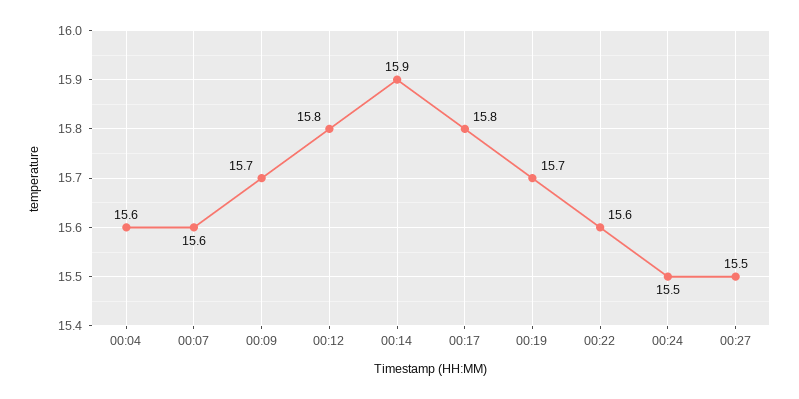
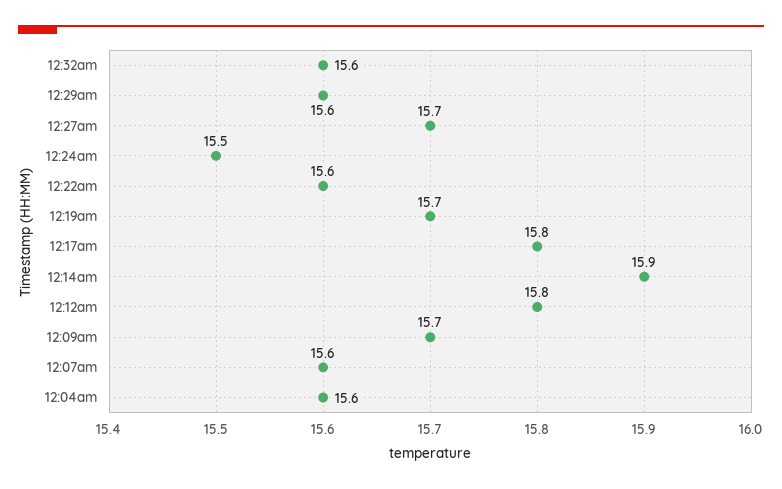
00:27: 15.5 -> 15.7
12:32am: none -> 15.6
12:29am: none -> 15.6

